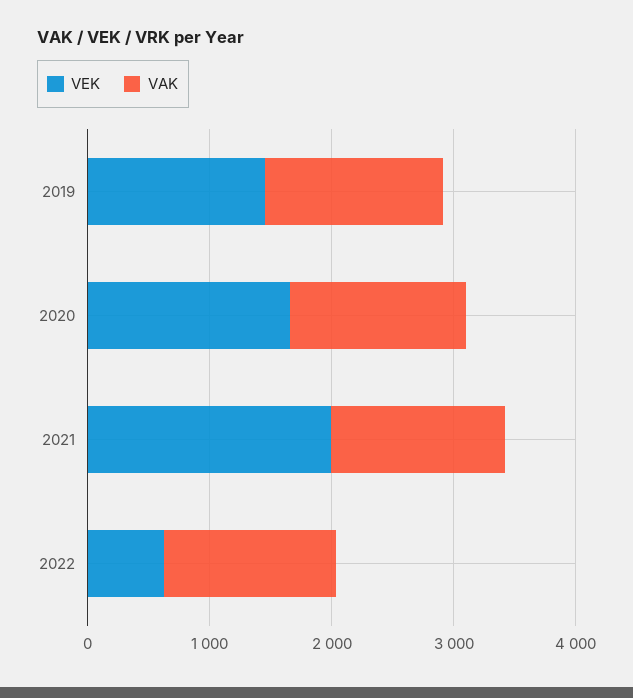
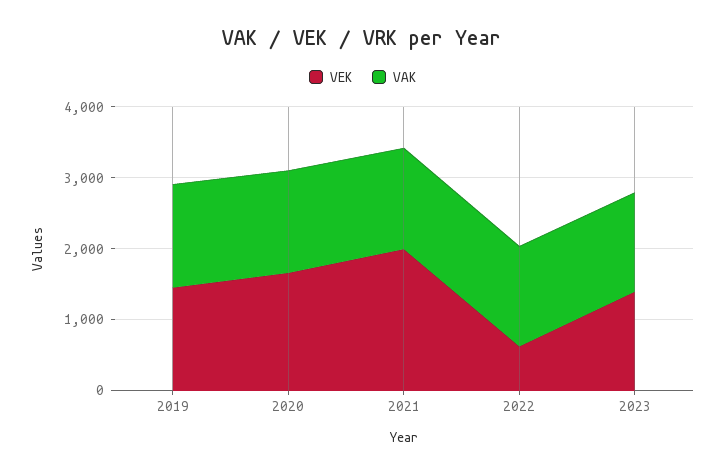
VEK, 2023: none -> 1400
VAK, 2023: none -> 1400

